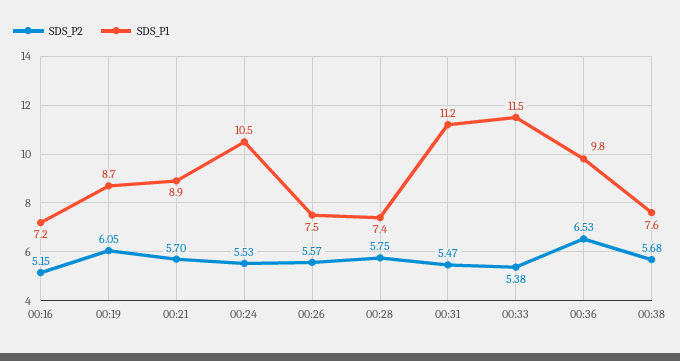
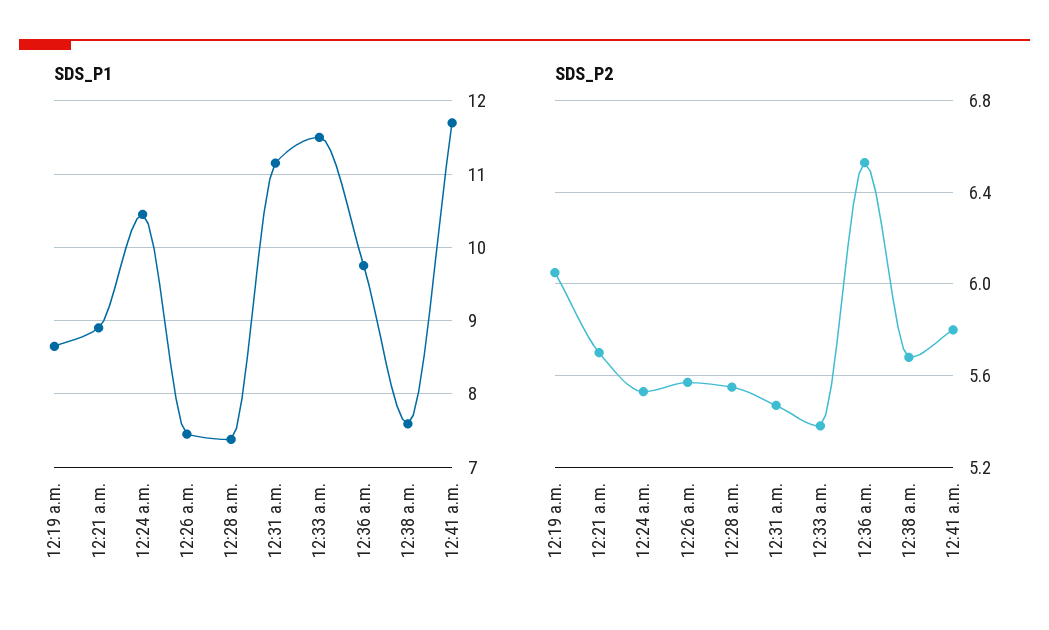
SDS_P2, 00:16: 5.15 -> none
SDS_P1, 00:16: 7.2 -> none
SDS_P2, 00:28: 5.75 -> 5.55
SDS_P1, 12:41 a.m.: none -> 11.7
SDS_P2, 12:41 a.m.: none -> 5.8

